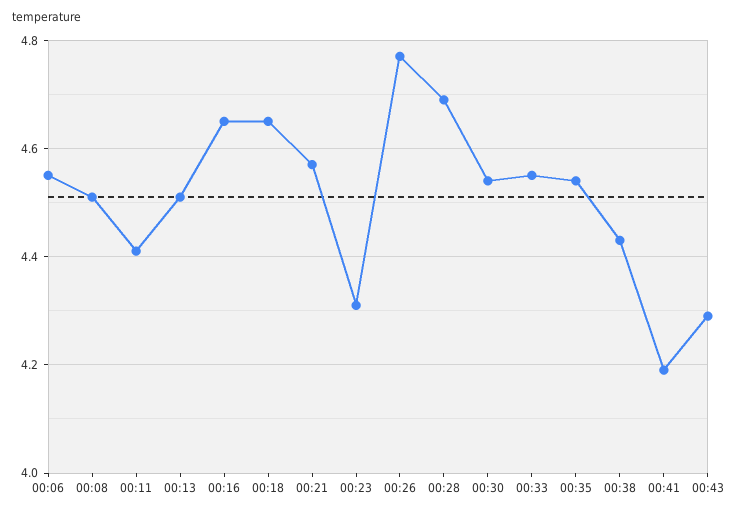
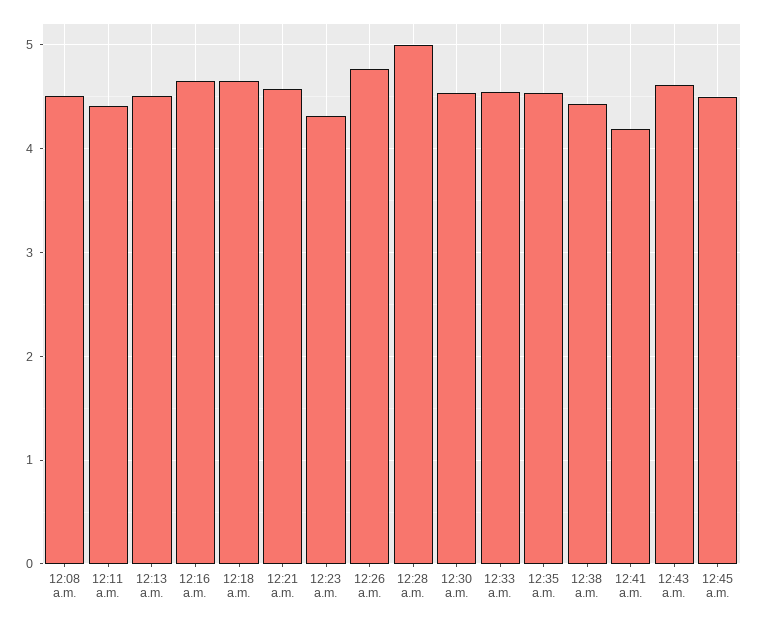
00:06: 4.55 -> none
00:28: 4.7 -> 5
00:43: 4.3 -> 4.6
12:45 a.m.: none -> 4.5

